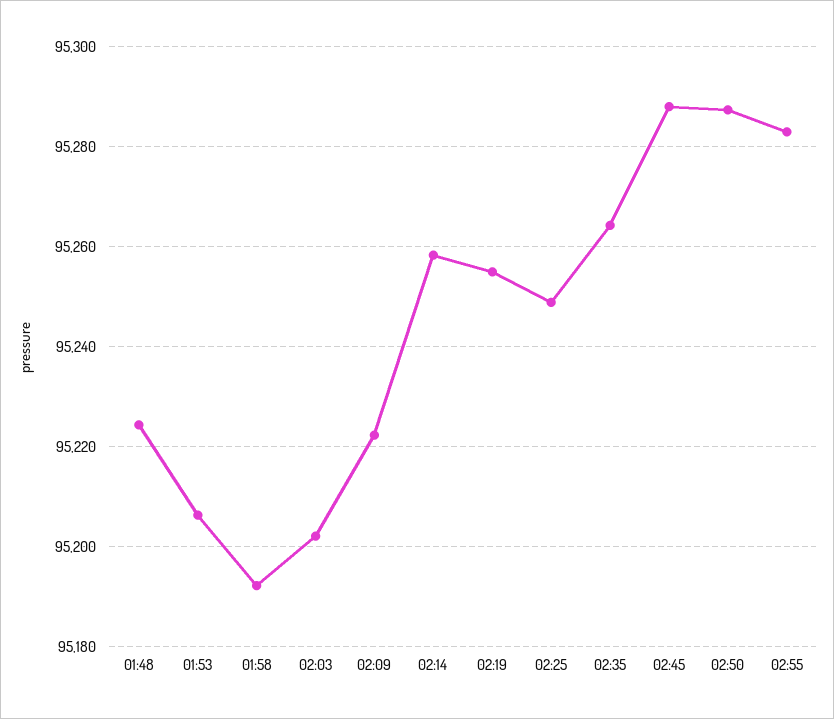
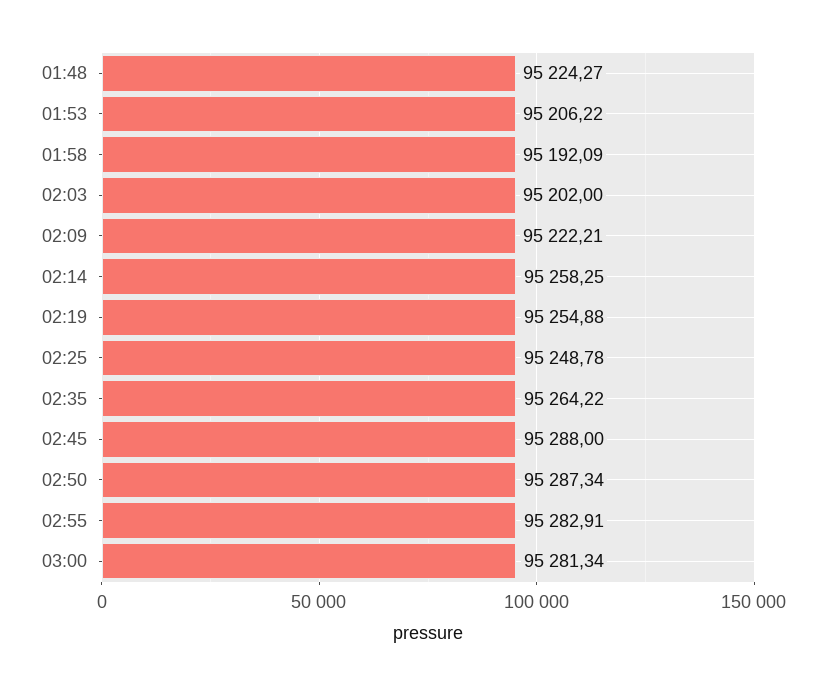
03:00: none -> 95281.34

